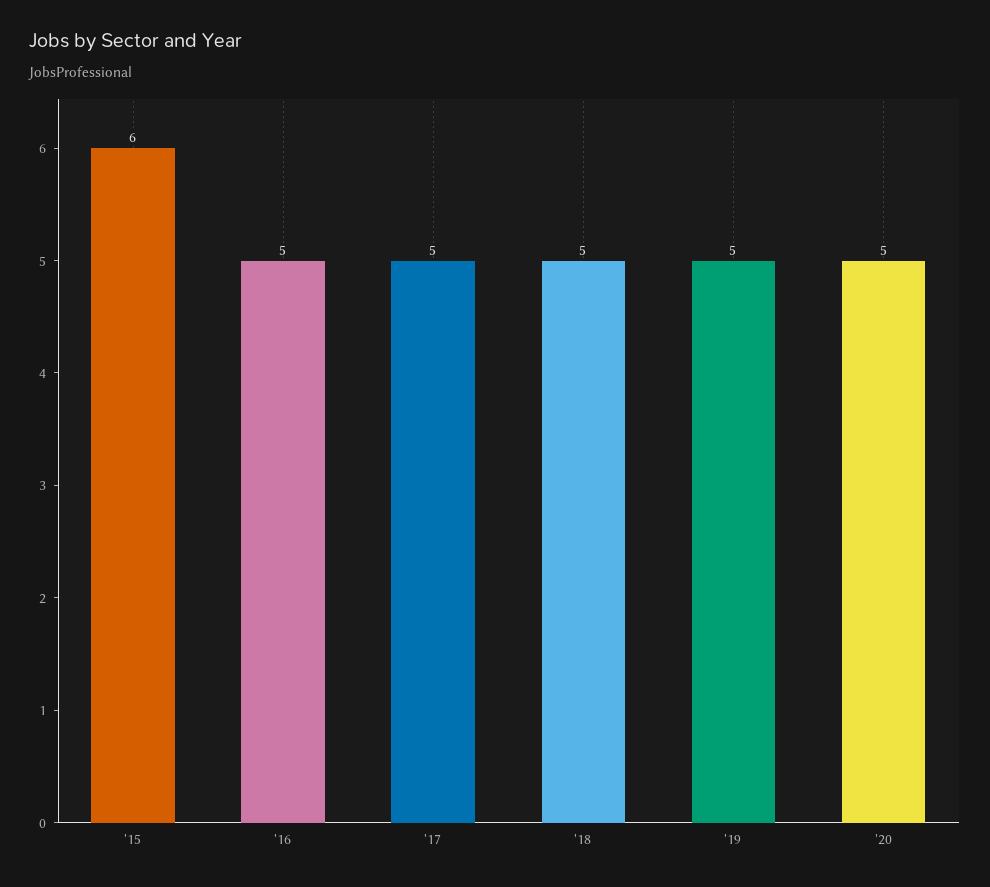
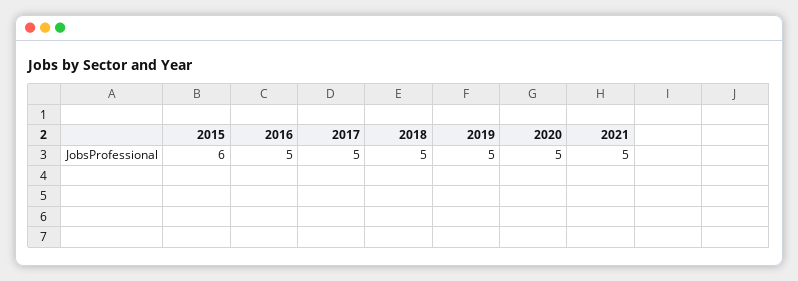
2021: none -> 5

